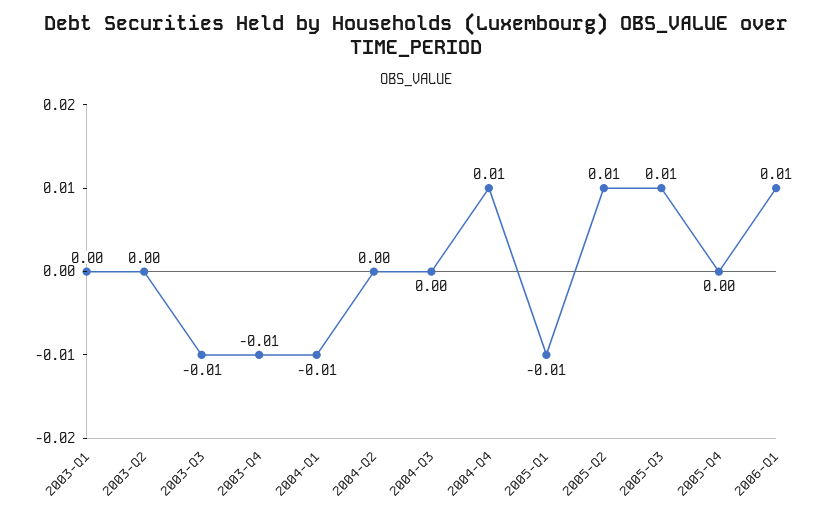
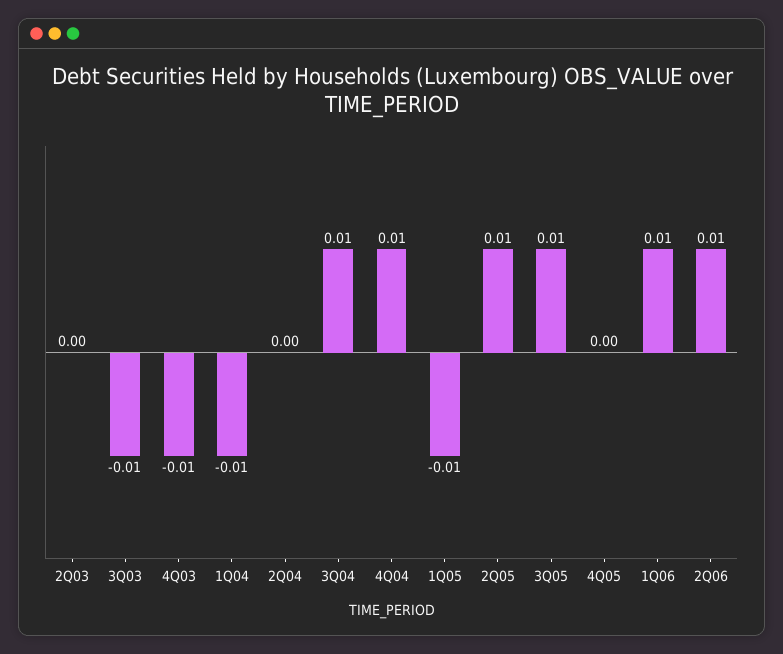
2003-Q1: 0 -> none
2004-Q3: 0 -> 0.01
2Q06: none -> 0.01

